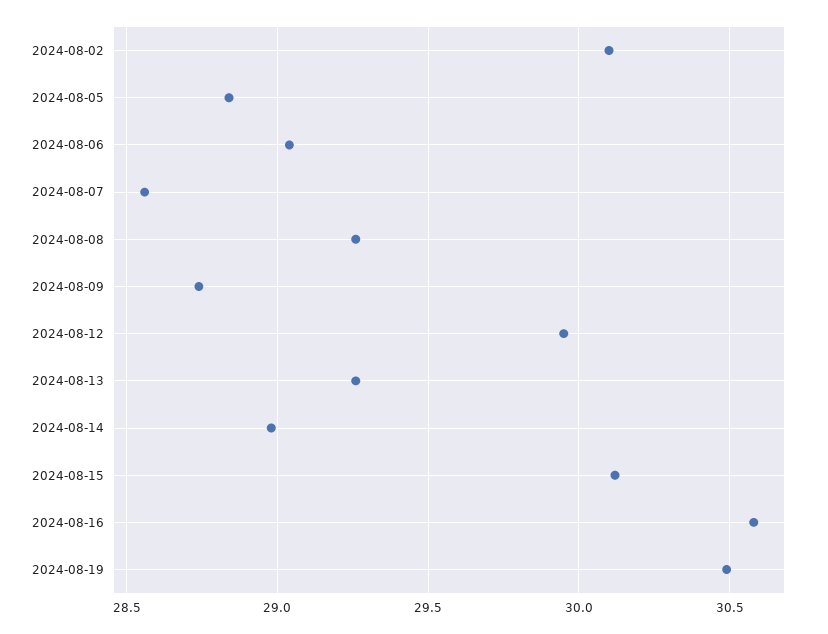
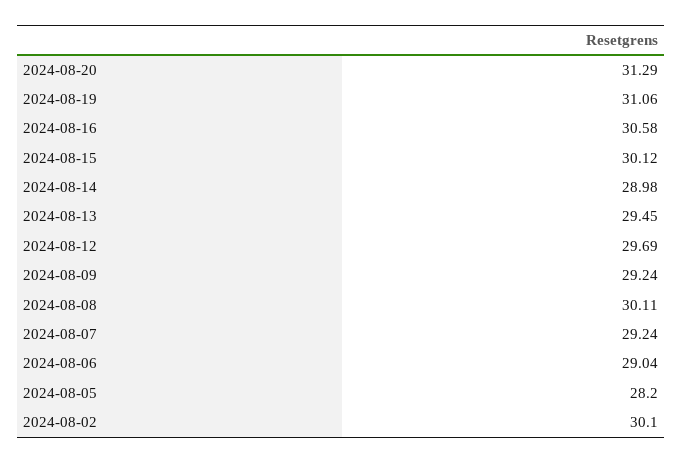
2024-08-05: 28.85 -> 28.2
2024-08-07: 28.55 -> 29.24
2024-08-08: 29.25 -> 30.11
2024-08-09: 28.75 -> 29.24
2024-08-12: 29.95 -> 29.69
2024-08-13: 29.25 -> 29.45
2024-08-19: 30.5 -> 31.06
2024-08-20: none -> 31.29

